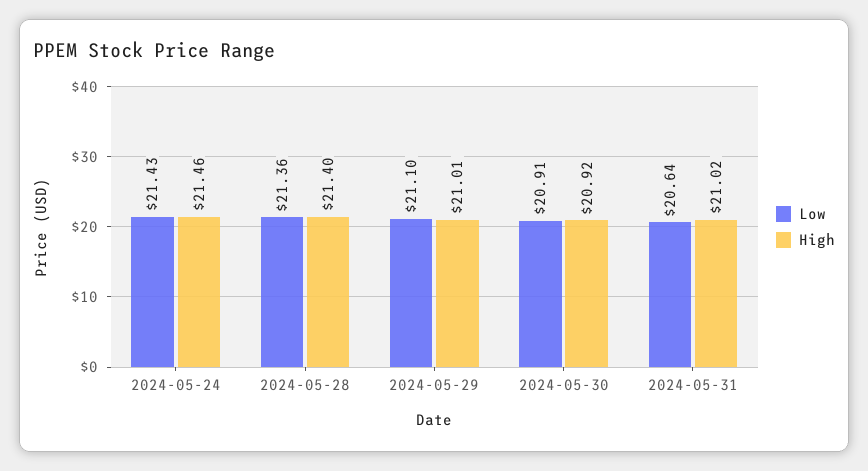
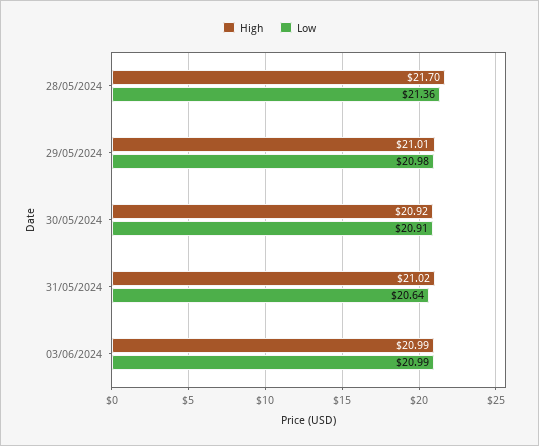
Low, 2024-05-24: 21.43 -> none
High, 2024-05-24: 21.46 -> none
High, 2024-05-28: 21.4 -> 21.7
Low, 2024-05-29: 21.1 -> 20.98
High, 03/06/2024: none -> 20.99
Low, 03/06/2024: none -> 20.99

